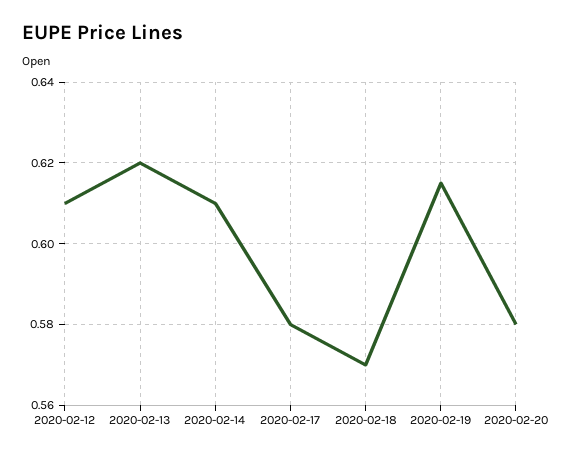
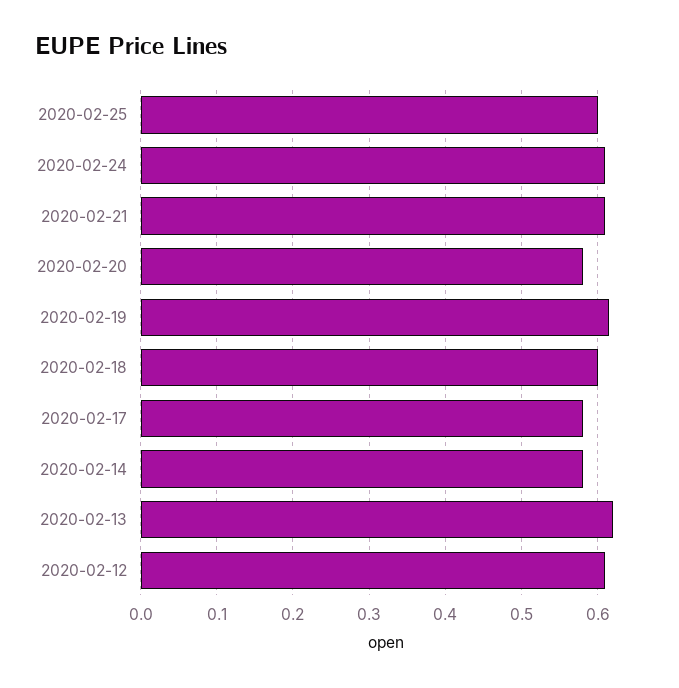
2020-02-14: 0.61 -> 0.58
2020-02-18: 0.57 -> 0.6
2020-02-25: none -> 0.6
2020-02-24: none -> 0.61
2020-02-21: none -> 0.61

